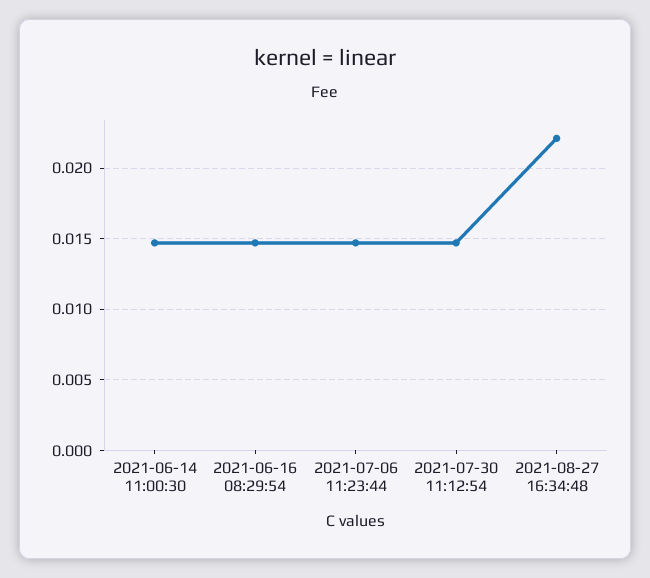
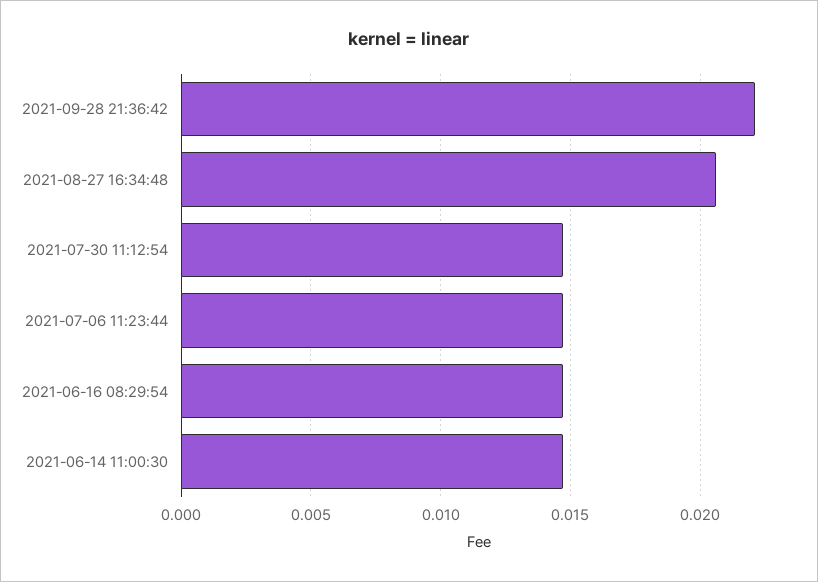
2021-08-27 16:34:48: 0.022 -> 0.0205
2021-09-28 21:36:42: none -> 0.022

